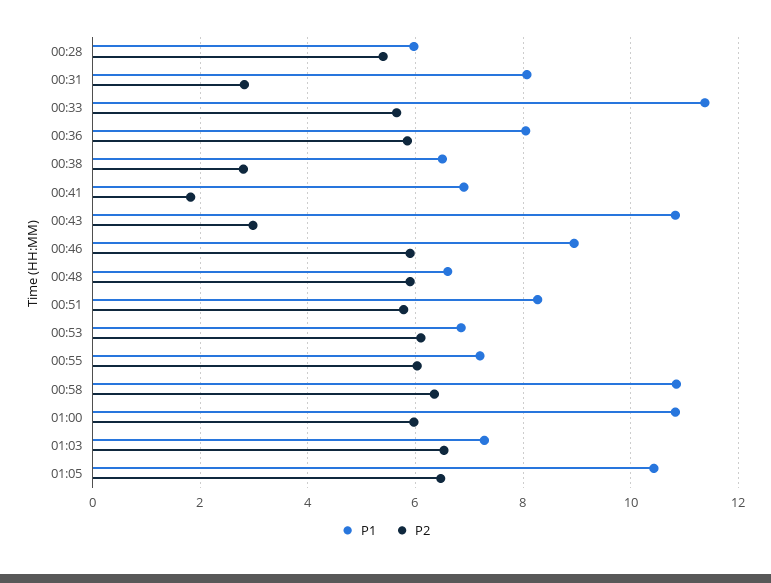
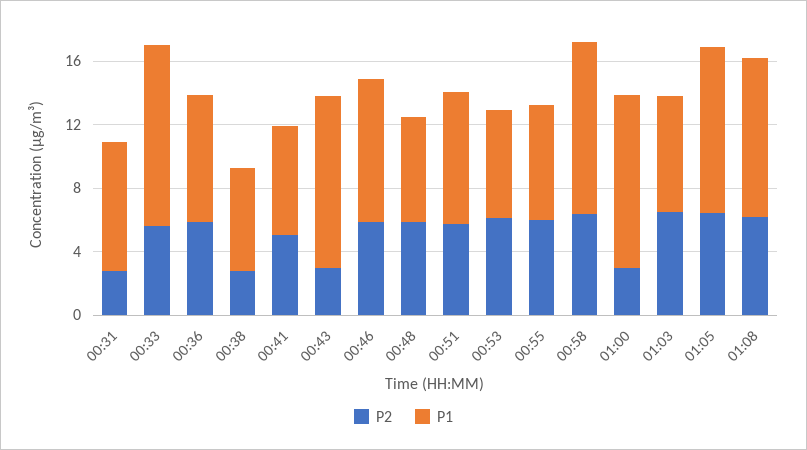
P1, 00:28: 6 -> none
P2, 00:28: 5.4 -> none
P2, 00:41: 1.8 -> 5
P2, 01:00: 6 -> 3
P2, 01:08: none -> 6
P1, 01:08: none -> 10

